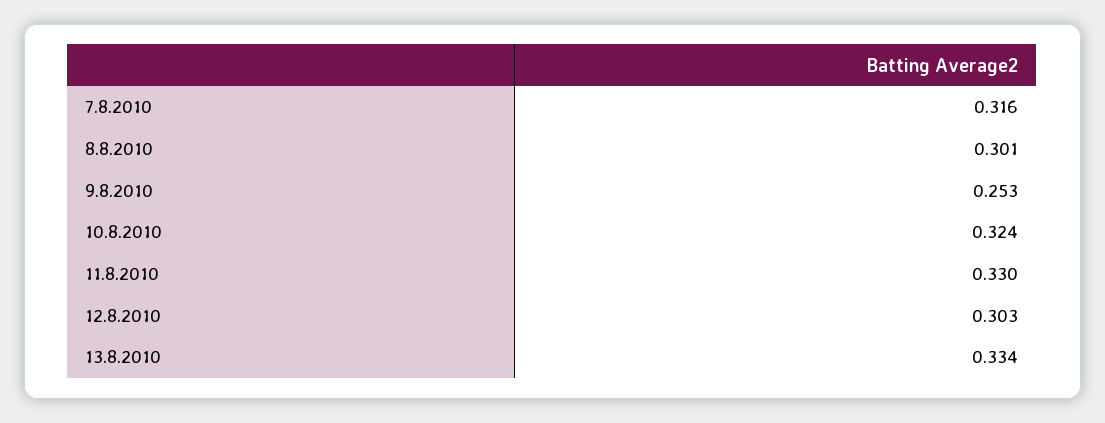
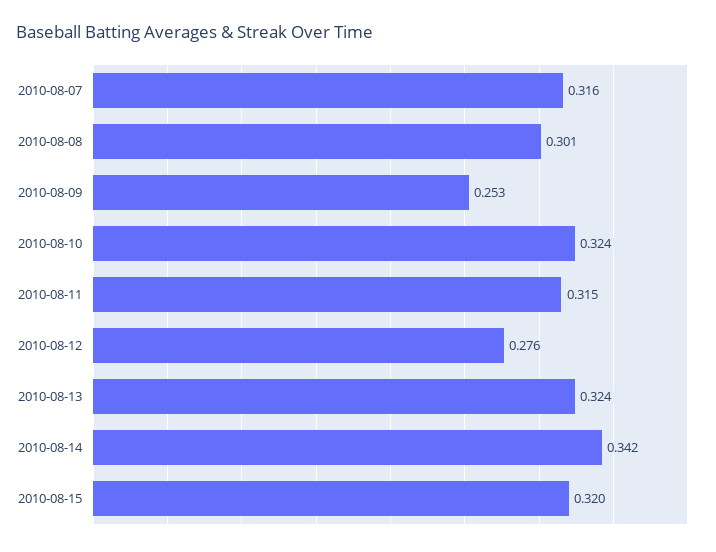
11.8.2010: 0.33 -> 0.315
12.8.2010: 0.303 -> 0.276
13.8.2010: 0.334 -> 0.324
2010-08-14: none -> 0.342
2010-08-15: none -> 0.32

